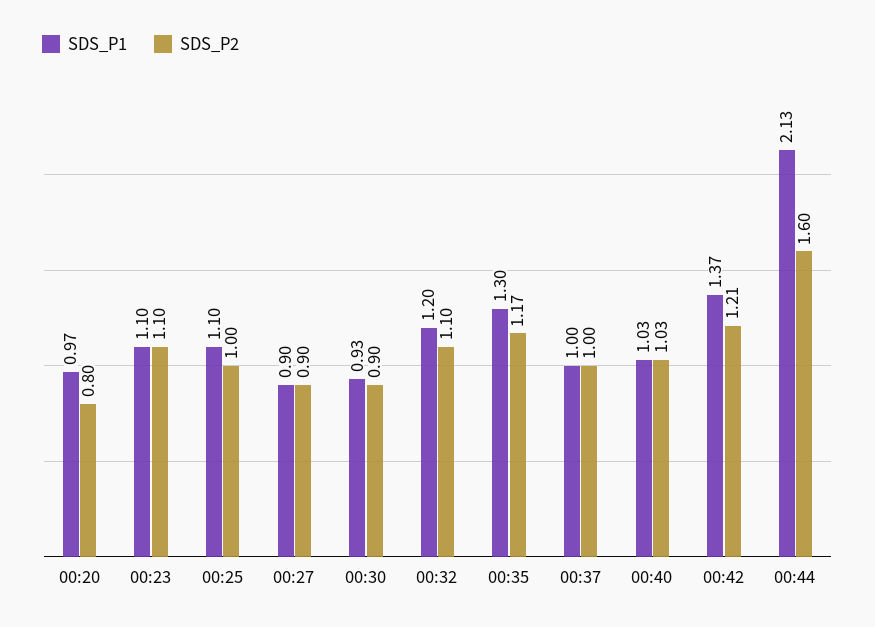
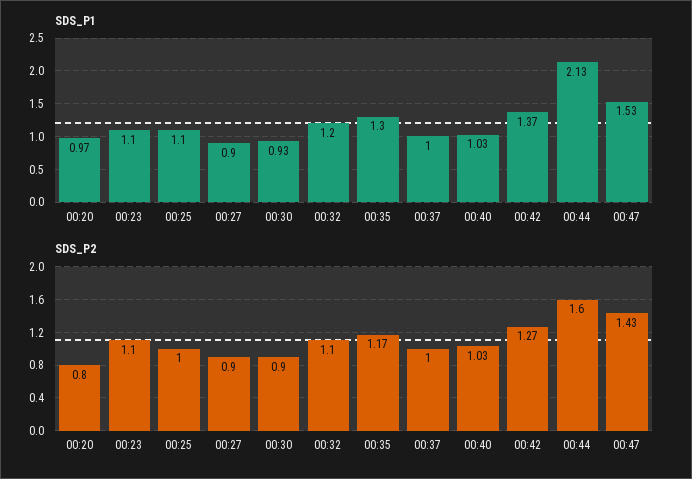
SDS_P2, 00:42: 1.21 -> 1.27
SDS_P1, 00:47: none -> 1.53
SDS_P2, 00:47: none -> 1.43

